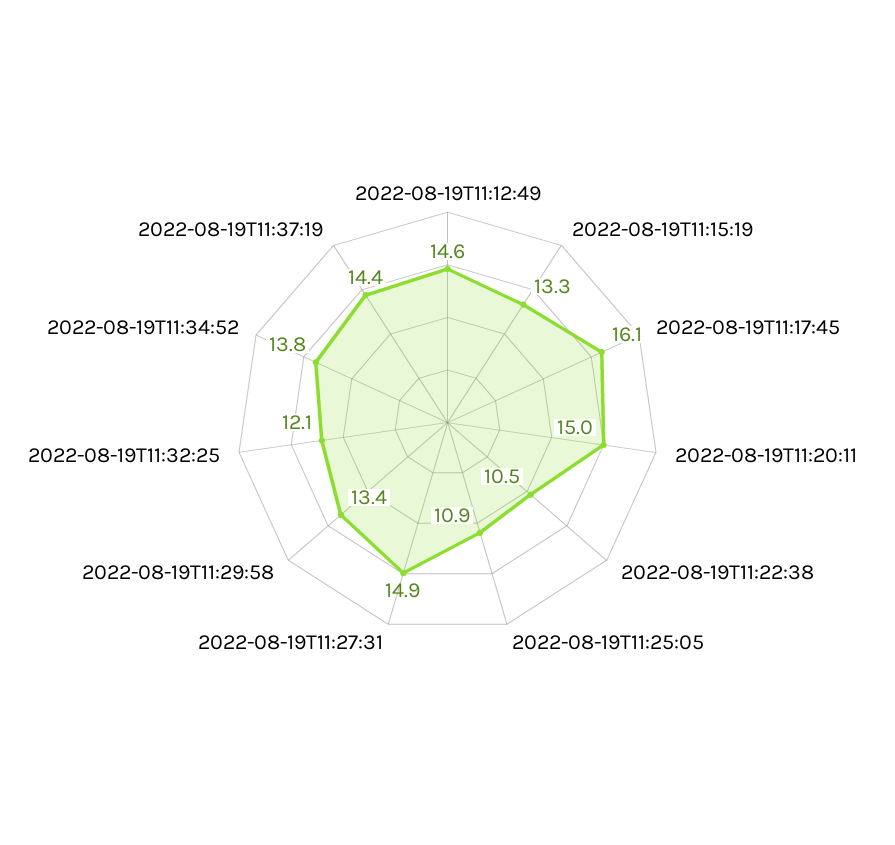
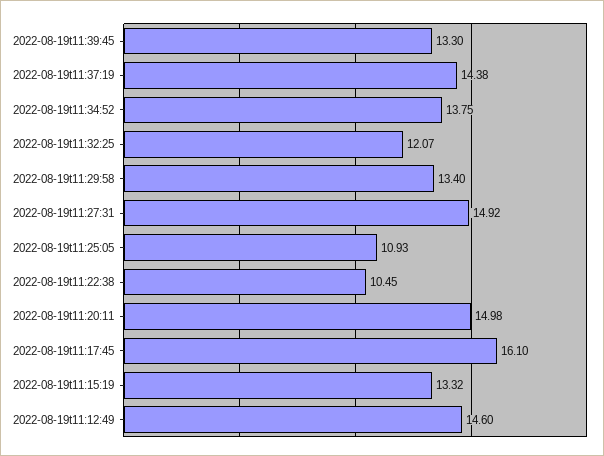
2022-08-19t11:39:45: none -> 13.3

